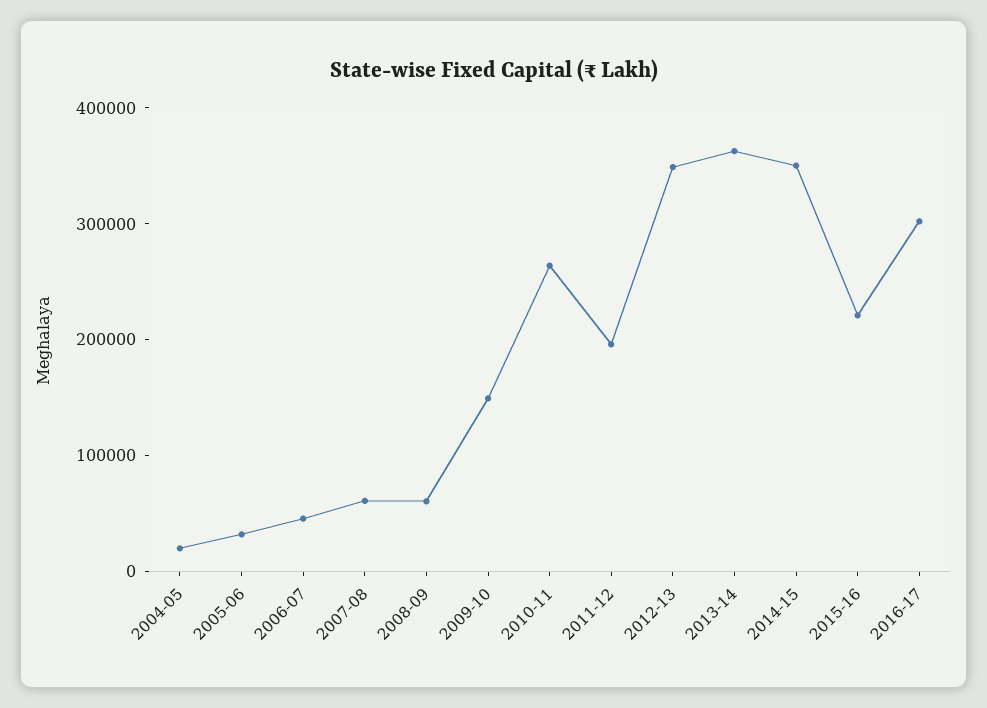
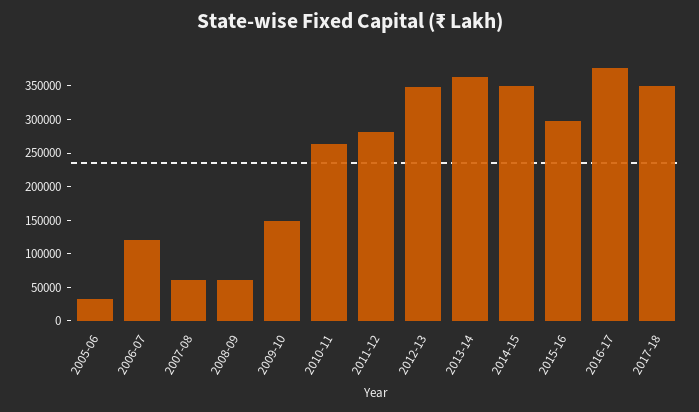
2004-05: 20000 -> none
2006-07: 40000 -> 125000
2011-12: 200000 -> 275000
2015-16: 220000 -> 300000
2016-17: 300000 -> 375000
2017-18: none -> 350000

